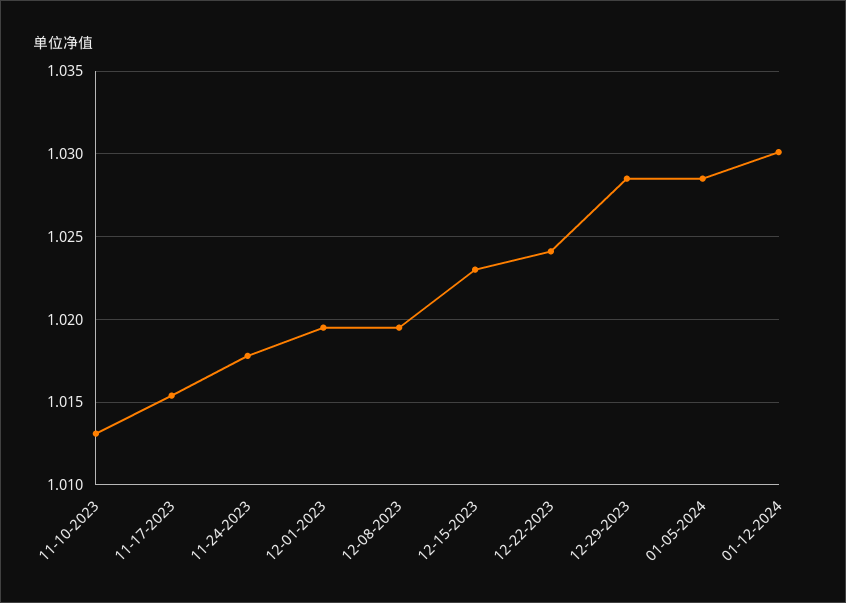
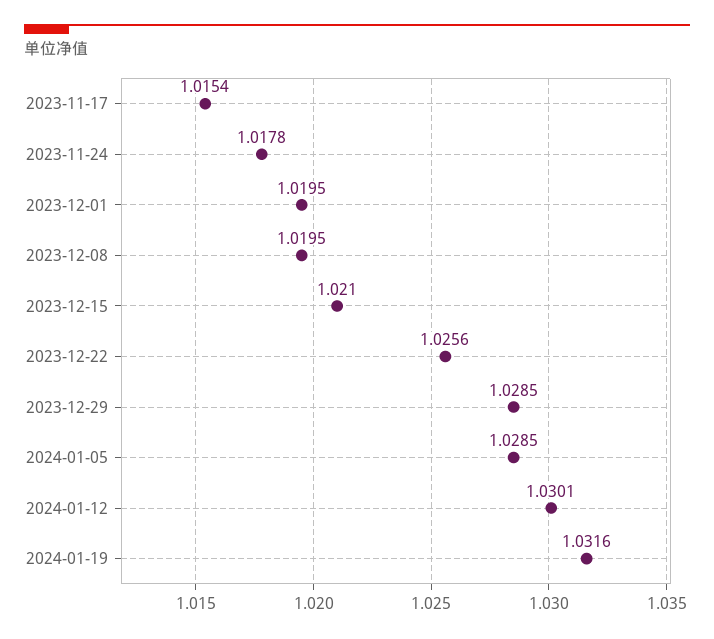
11-10-2023: 1.013 -> none
12-15-2023: 1.023 -> 1.021
12-22-2023: 1.024 -> 1.0256
2024-01-19: none -> 1.0316

